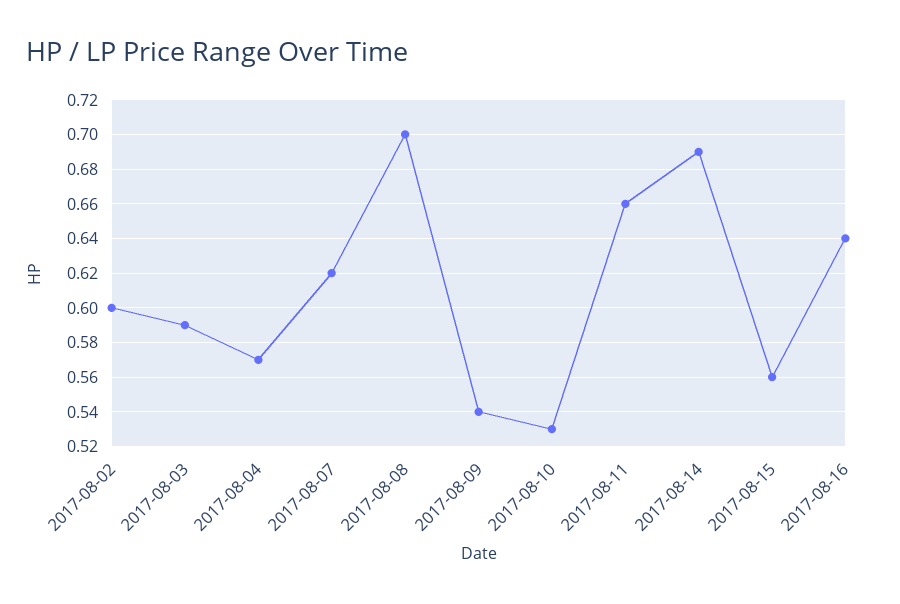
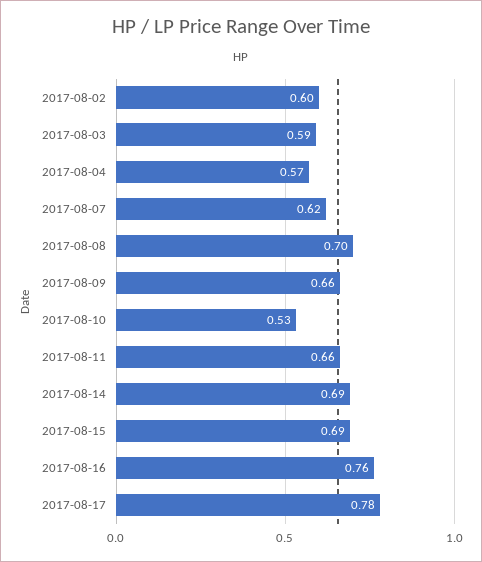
2017-08-09: 0.54 -> 0.66
2017-08-15: 0.56 -> 0.69
2017-08-16: 0.64 -> 0.76
2017-08-17: none -> 0.78

